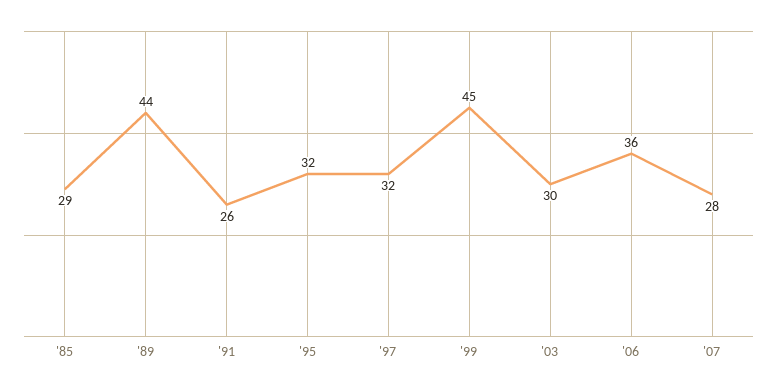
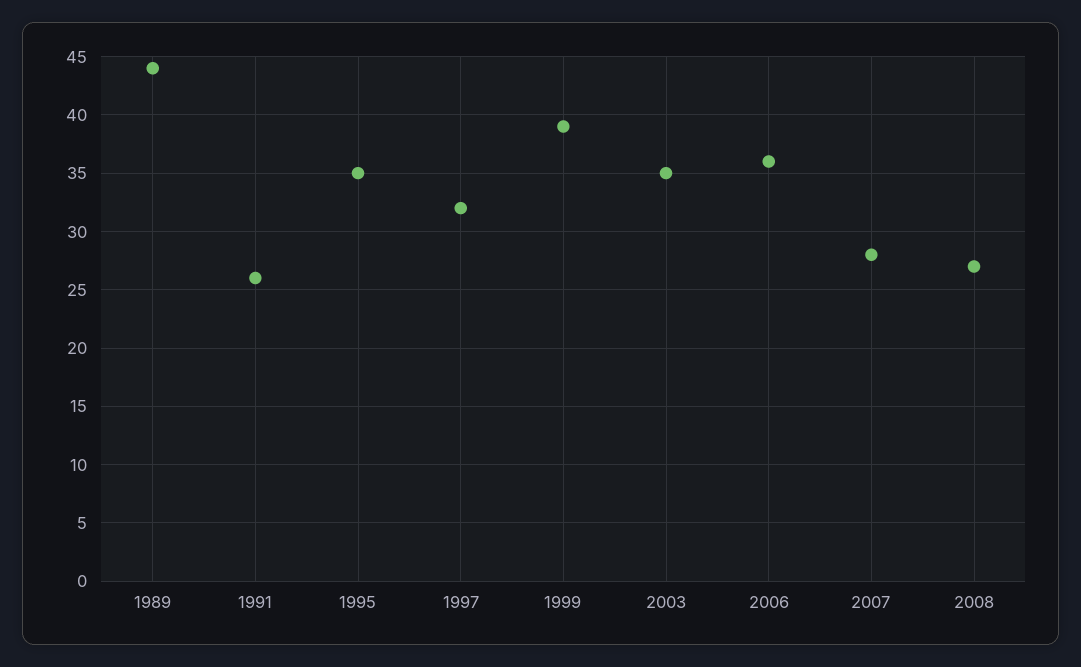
'85: 29 -> none
'95: 32 -> 35
'99: 45 -> 39
'03: 30 -> 35
2008: none -> 27

